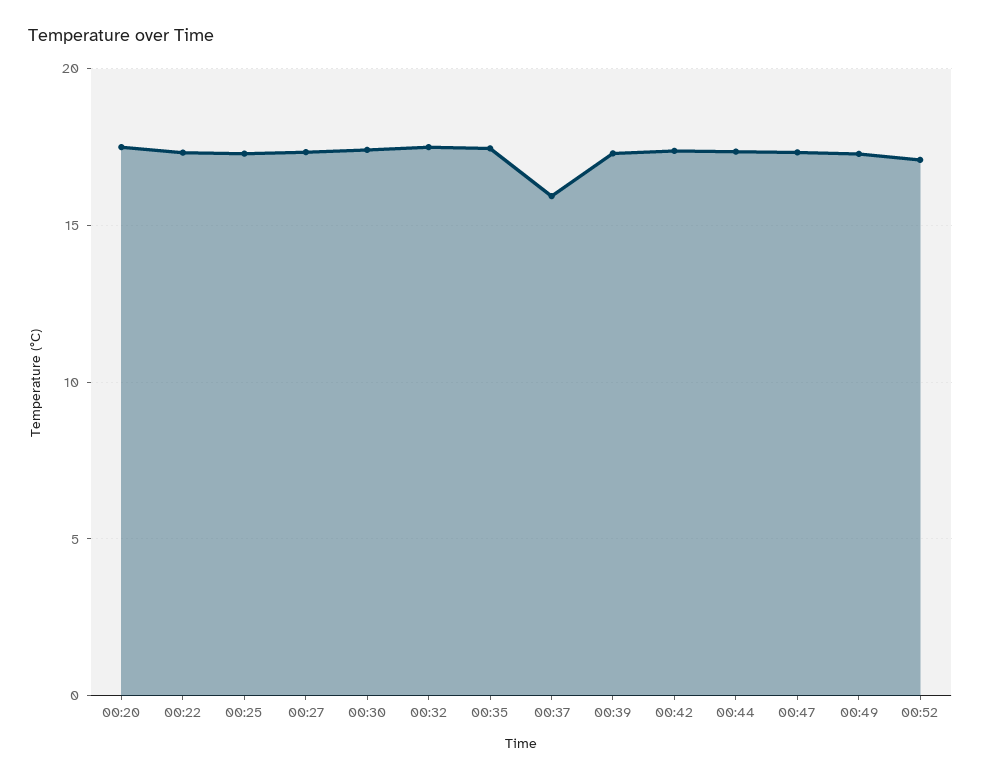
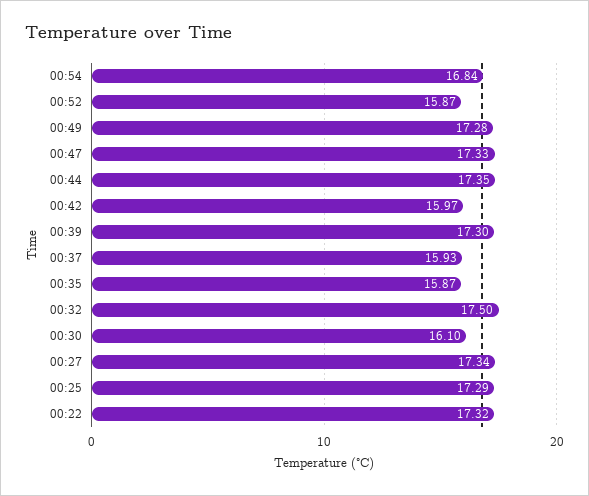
00:20: 17.5 -> none
00:30: 17.5 -> 16.1
00:35: 17.5 -> 15.87
00:42: 17.5 -> 15.97
00:52: 17 -> 15.87
00:54: none -> 16.84

